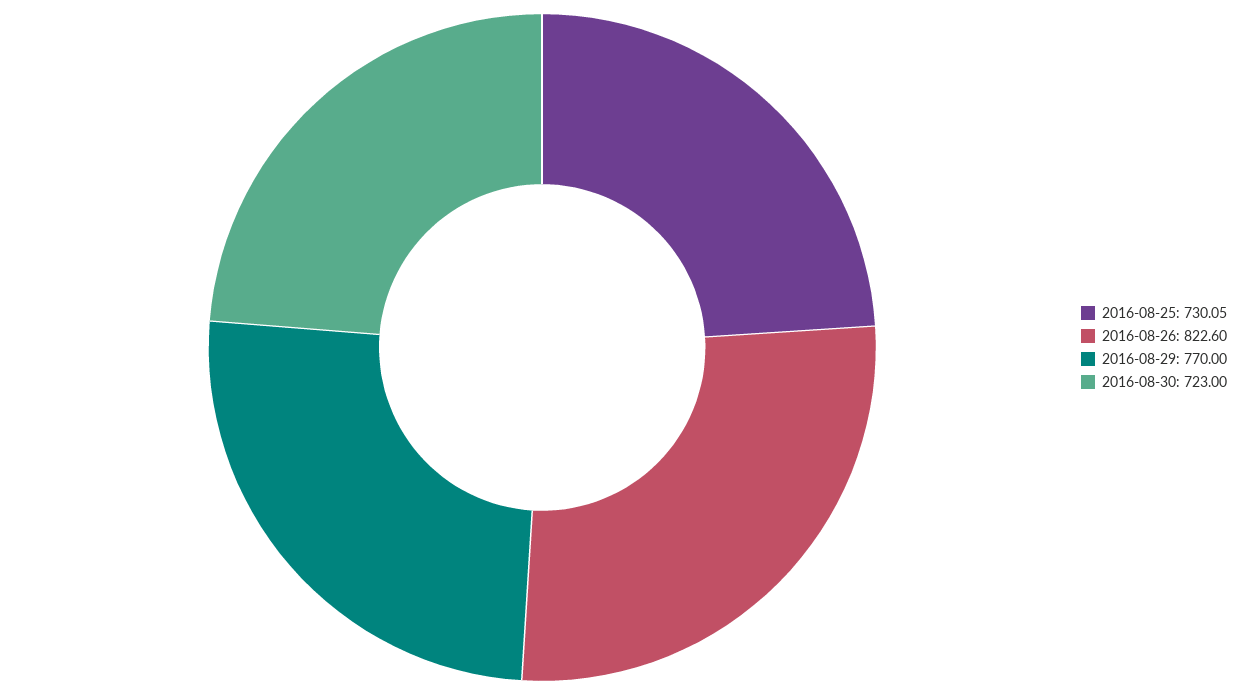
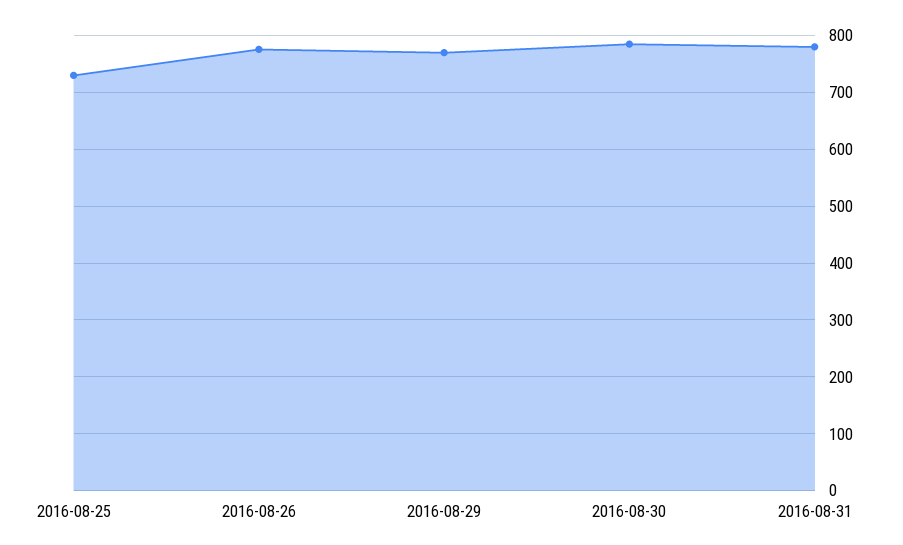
2016-08-26: 822.6 -> 780
2016-08-30: 723 -> 780
2016-08-31: none -> 780

